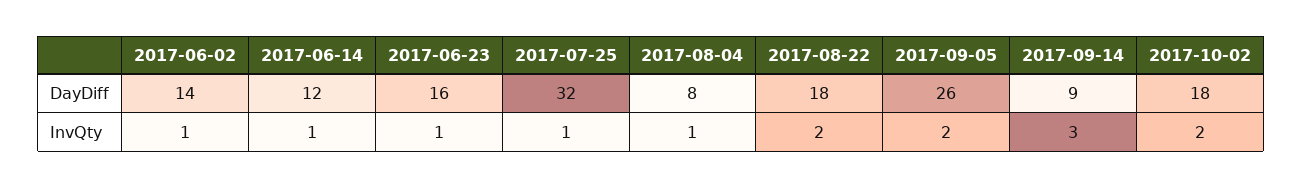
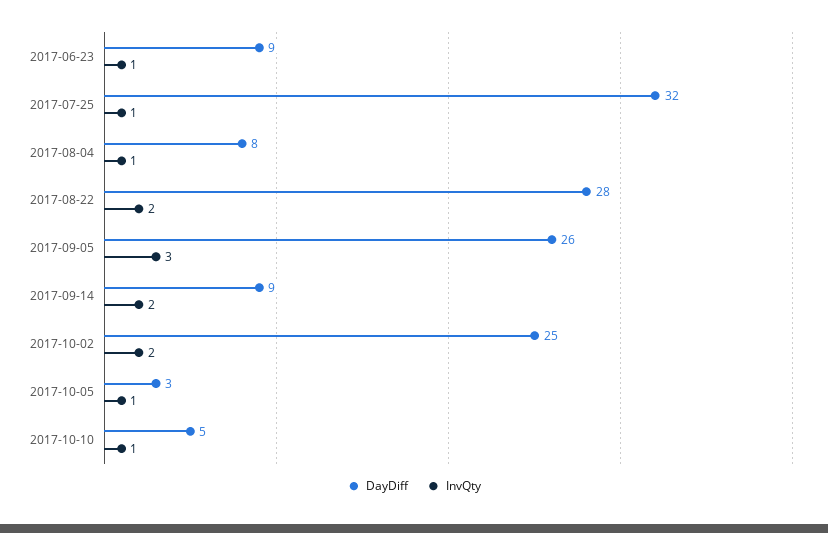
DayDiff, 2017-06-02: 14 -> none
DayDiff, 2017-06-14: 12 -> none
DayDiff, 2017-06-23: 16 -> 9
DayDiff, 2017-08-22: 18 -> 28
DayDiff, 2017-10-02: 18 -> 25
InvQty, 2017-06-02: 1 -> none
InvQty, 2017-06-14: 1 -> none
InvQty, 2017-09-05: 2 -> 3
InvQty, 2017-09-14: 3 -> 2
DayDiff, 2017-10-05: none -> 3
InvQty, 2017-10-05: none -> 1
DayDiff, 2017-10-10: none -> 5
InvQty, 2017-10-10: none -> 1

